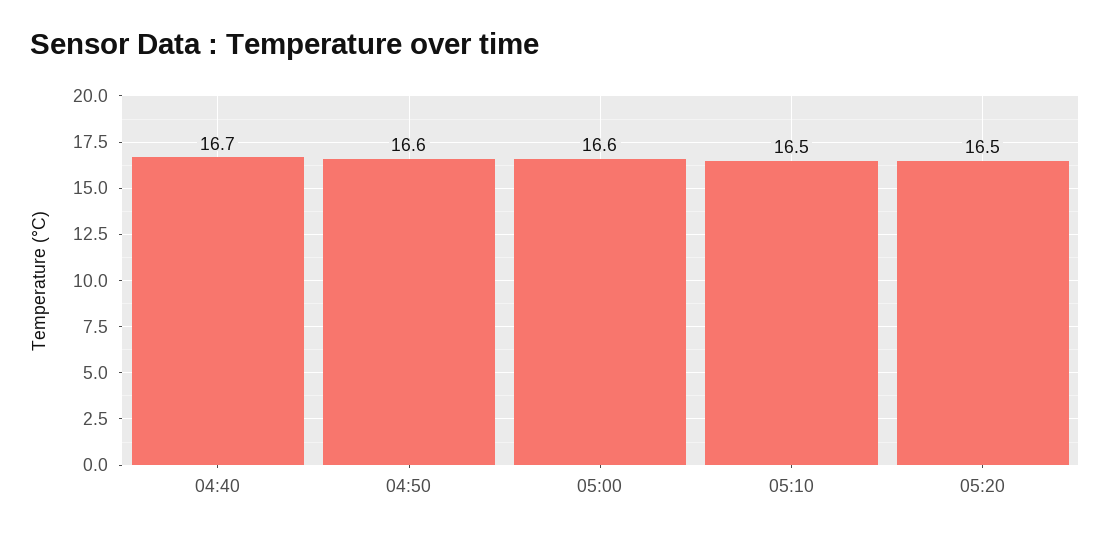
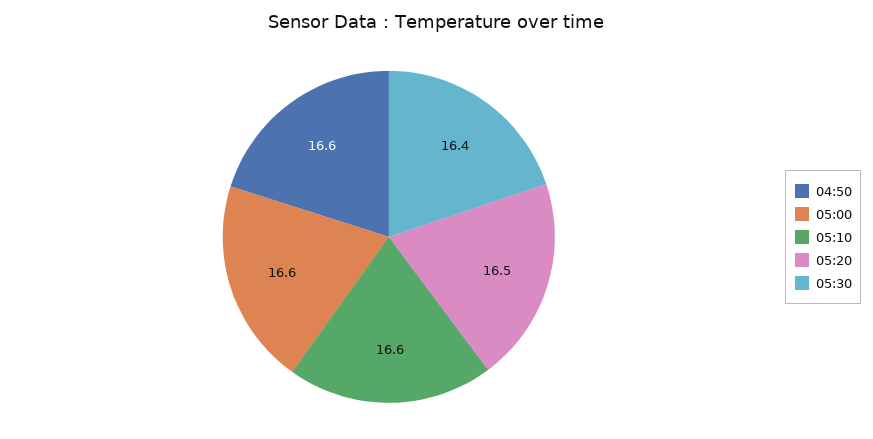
04:40: 16.7 -> none
05:10: 16.5 -> 16.6
05:30: none -> 16.4

